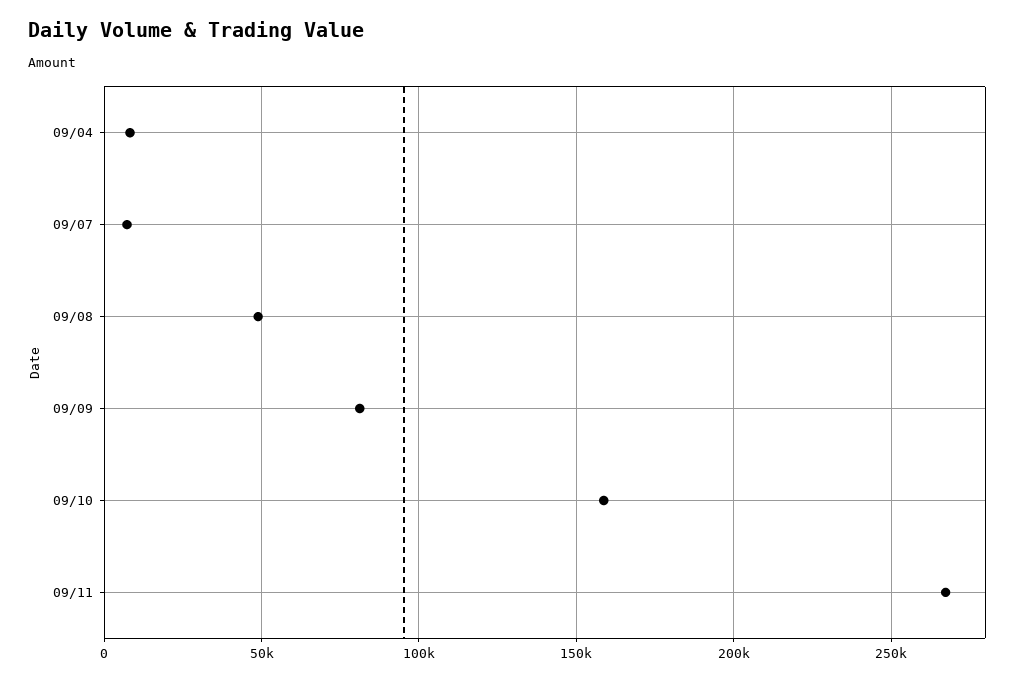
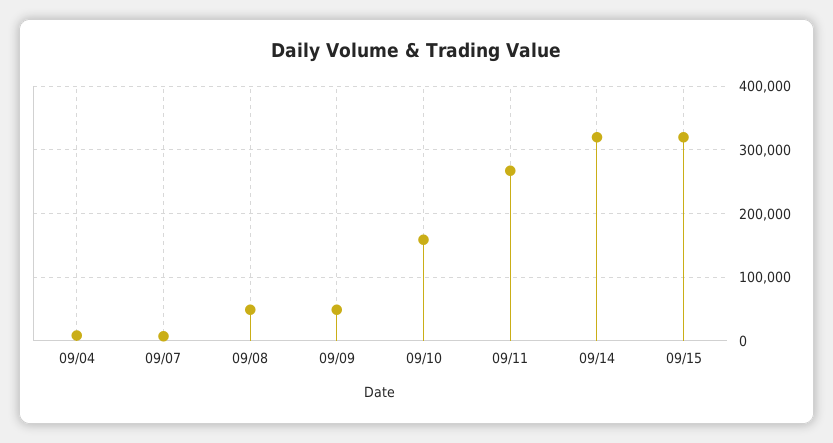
09/09: 80000 -> 50000
09/14: none -> 320000
09/15: none -> 320000

